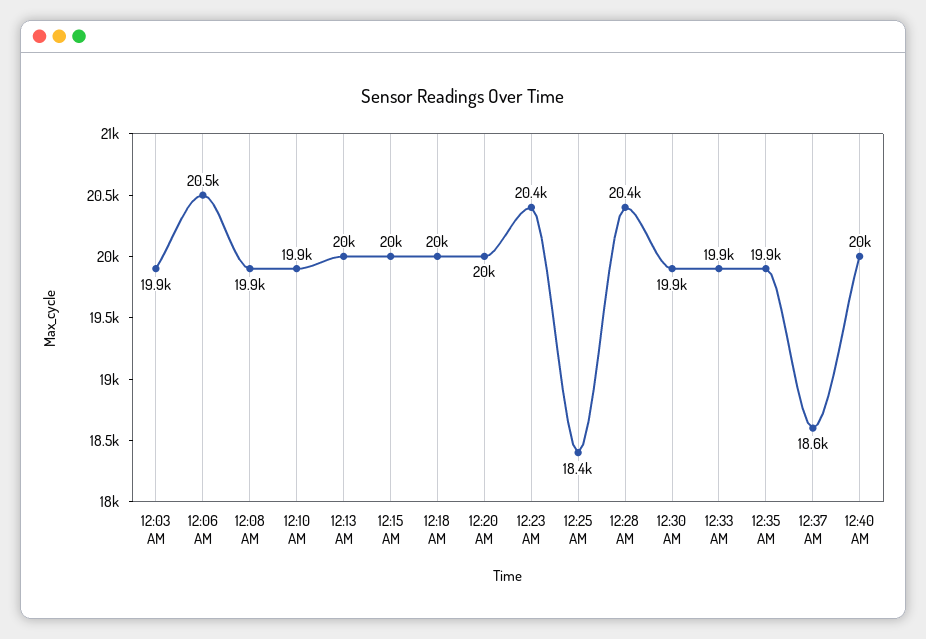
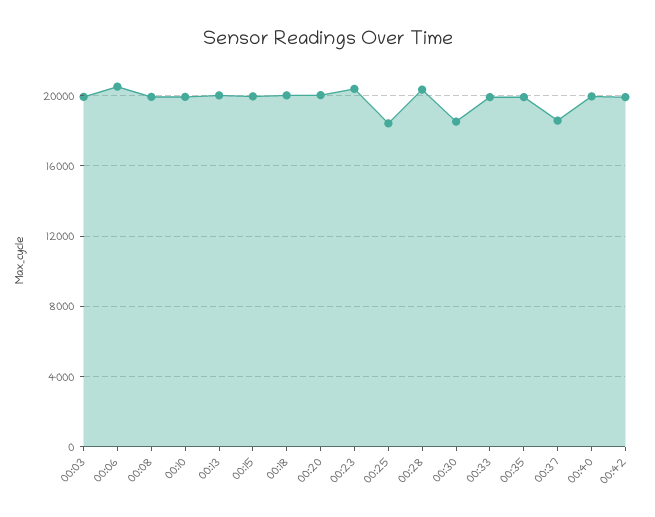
12:30 AM: 19900 -> 18500
00:42: none -> 20000

